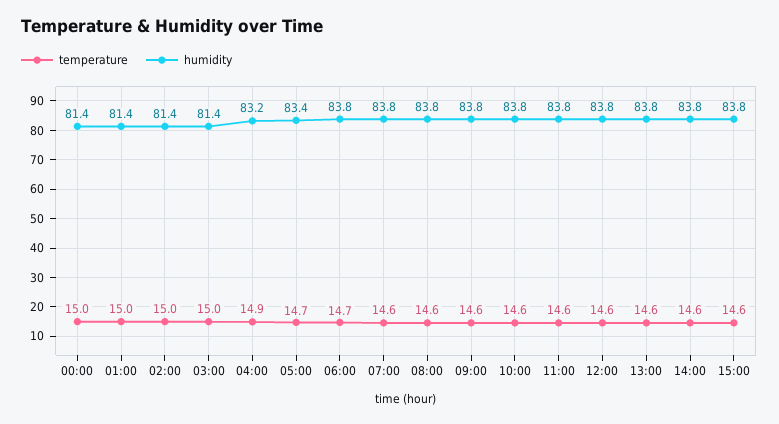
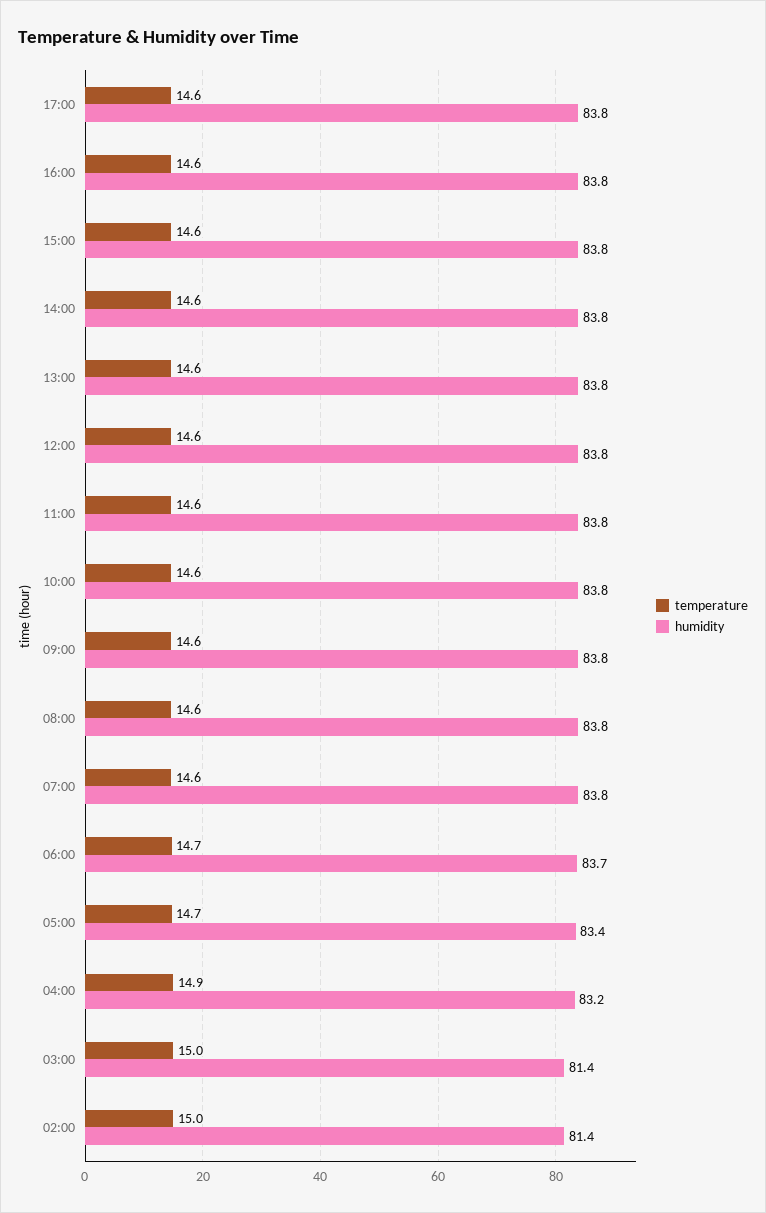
temperature, 00:00: 15 -> none
humidity, 00:00: 81.4 -> none
temperature, 01:00: 15 -> none
humidity, 01:00: 81.4 -> none
humidity, 06:00: 83.8 -> 83.7
temperature, 17:00: none -> 14.6
humidity, 17:00: none -> 83.8
temperature, 16:00: none -> 14.6
humidity, 16:00: none -> 83.8

